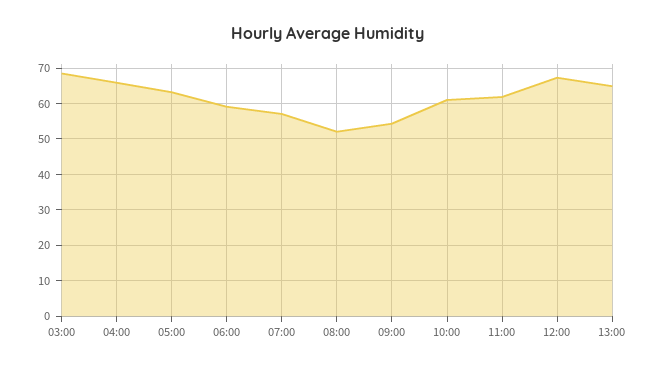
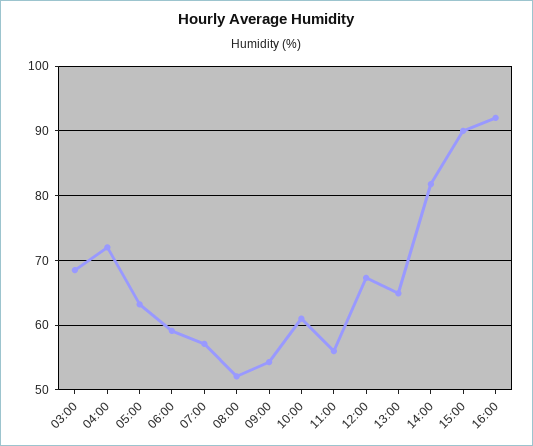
04:00: 66 -> 72
11:00: 62 -> 56
14:00: none -> 82
15:00: none -> 90
16:00: none -> 92

